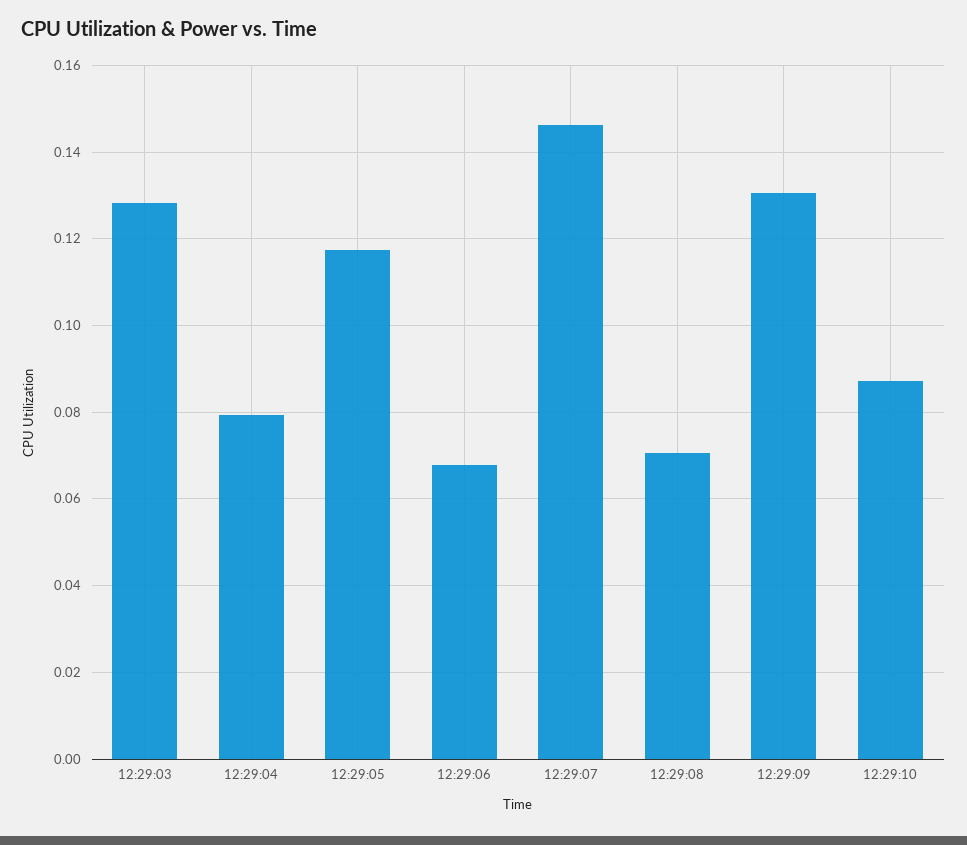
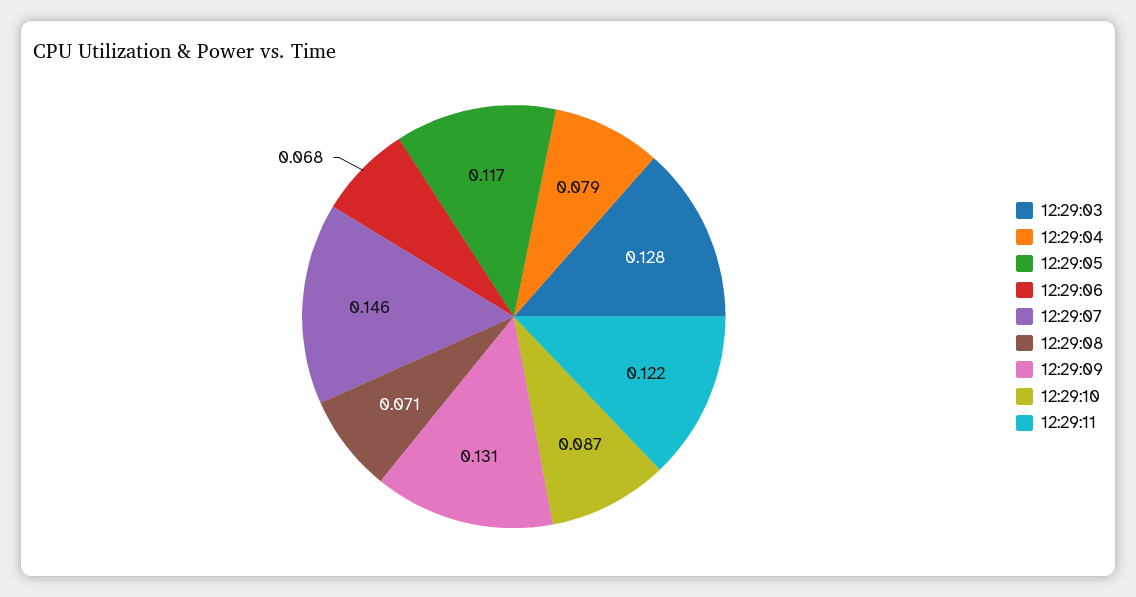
12:29:11: none -> 0.122

